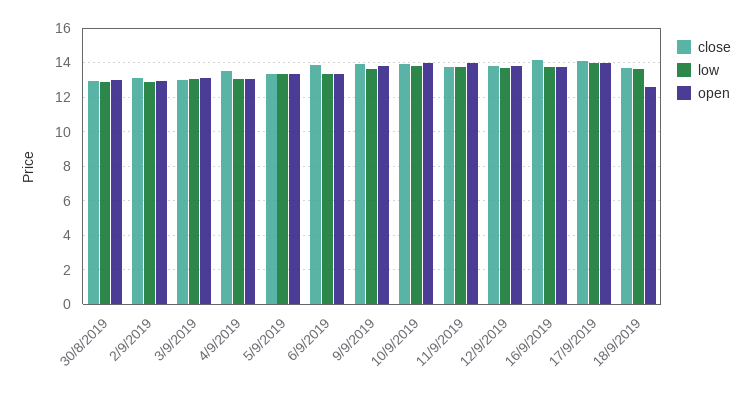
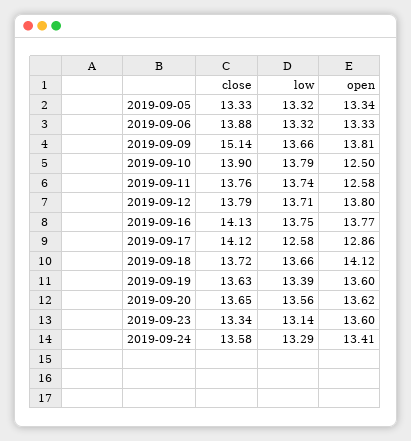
close, 30/8/2019: 13 -> none
low, 30/8/2019: 13 -> none
open, 30/8/2019: 13 -> none
close, 2/9/2019: 13 -> none
low, 2/9/2019: 13 -> none
open, 2/9/2019: 13 -> none
close, 3/9/2019: 13 -> none
low, 3/9/2019: 13 -> none
open, 3/9/2019: 13 -> none
close, 4/9/2019: 13.5 -> none
low, 4/9/2019: 13 -> none
open, 4/9/2019: 13 -> none
close, 9/9/2019: 14 -> 15.14
open, 10/9/2019: 14 -> 12.5
open, 11/9/2019: 14 -> 12.58
low, 17/9/2019: 14 -> 12.58
open, 17/9/2019: 14 -> 12.86
open, 18/9/2019: 12.5 -> 14.12
close, 2019-09-19: none -> 13.63
low, 2019-09-19: none -> 13.39
open, 2019-09-19: none -> 13.6
close, 2019-09-20: none -> 13.65
low, 2019-09-20: none -> 13.56
open, 2019-09-20: none -> 13.62
close, 2019-09-23: none -> 13.34
low, 2019-09-23: none -> 13.14
open, 2019-09-23: none -> 13.6
close, 2019-09-24: none -> 13.58
low, 2019-09-24: none -> 13.29
open, 2019-09-24: none -> 13.41

